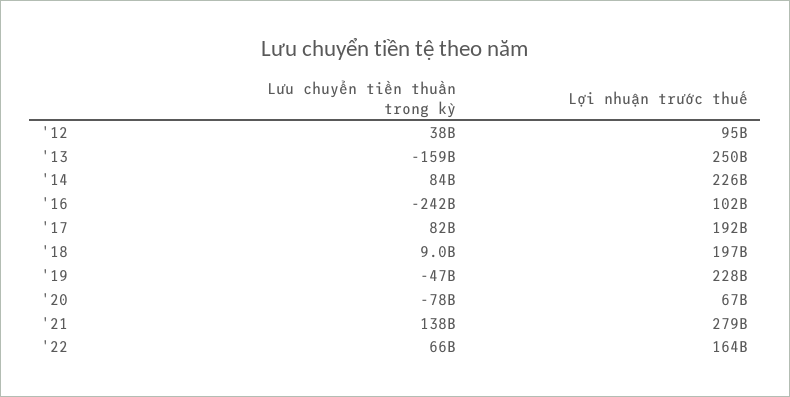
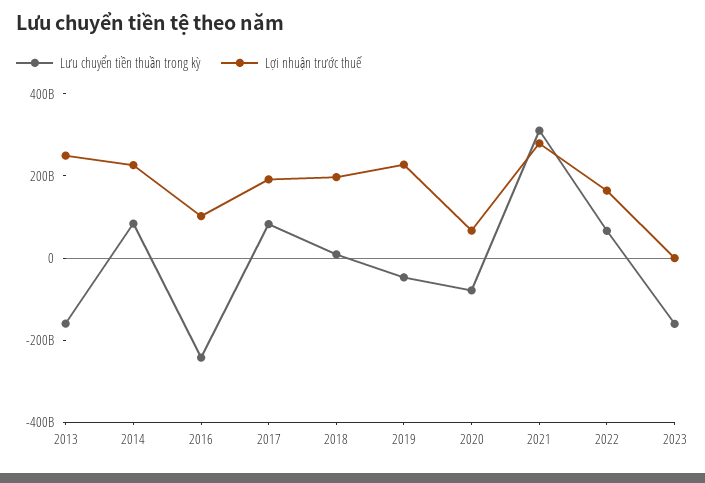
Lưu chuyển tiền thuần trong kỳ, '12: 38000000000 -> none
Lợi nhuận trước thuế, '12: 95000000000 -> none
Lưu chuyển tiền thuần trong kỳ, '21: 138000000000 -> 300000000000
Lưu chuyển tiền thuần trong kỳ, 2023: none -> -150000000000
Lợi nhuận trước thuế, 2023: none -> 0

